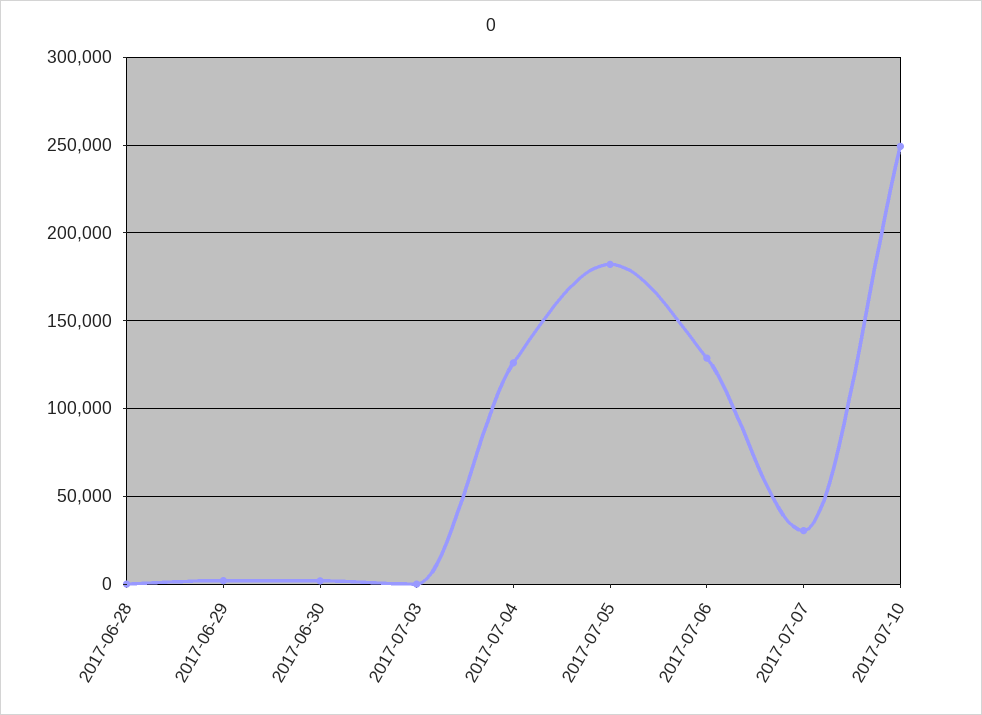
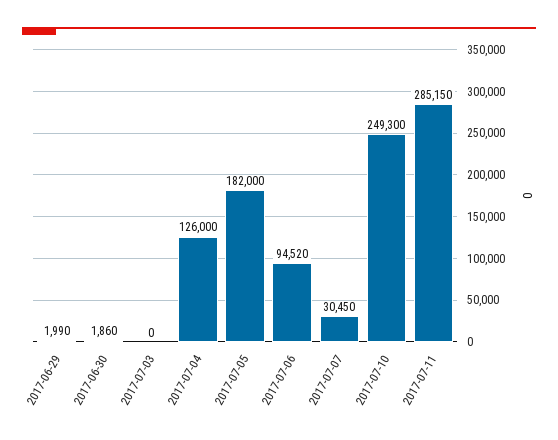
2017-06-28: 0 -> none
2017-07-06: 130000 -> 94520
2017-07-11: none -> 285150

